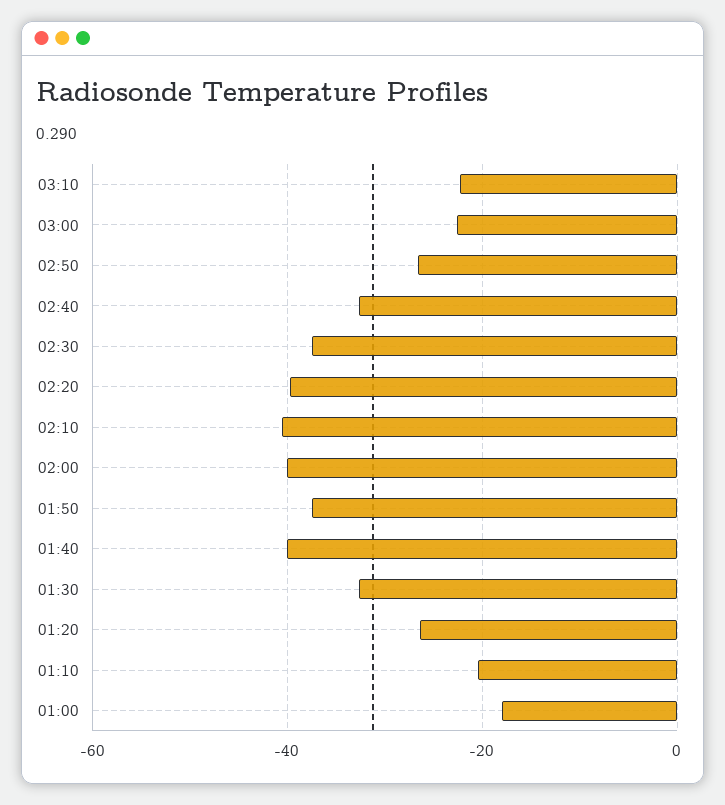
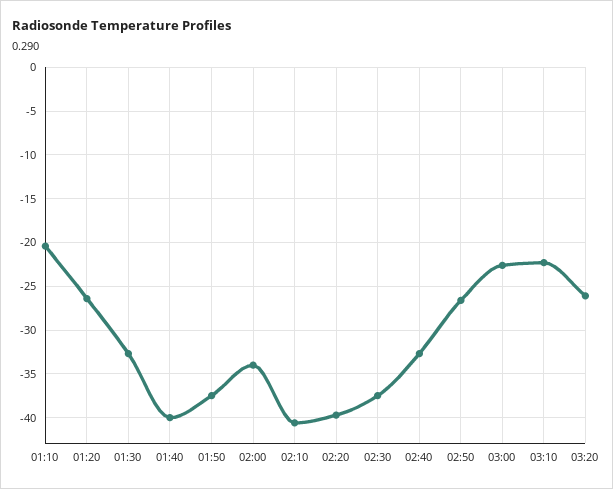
02:00: -40 -> -34
01:00: -18 -> none
03:20: none -> -26

